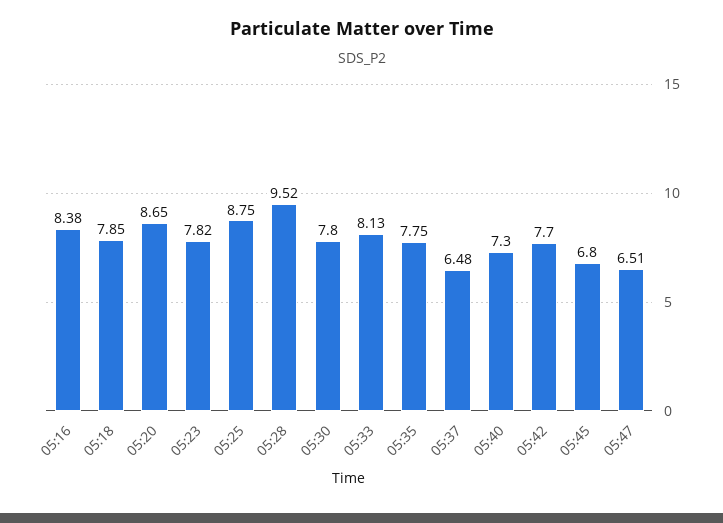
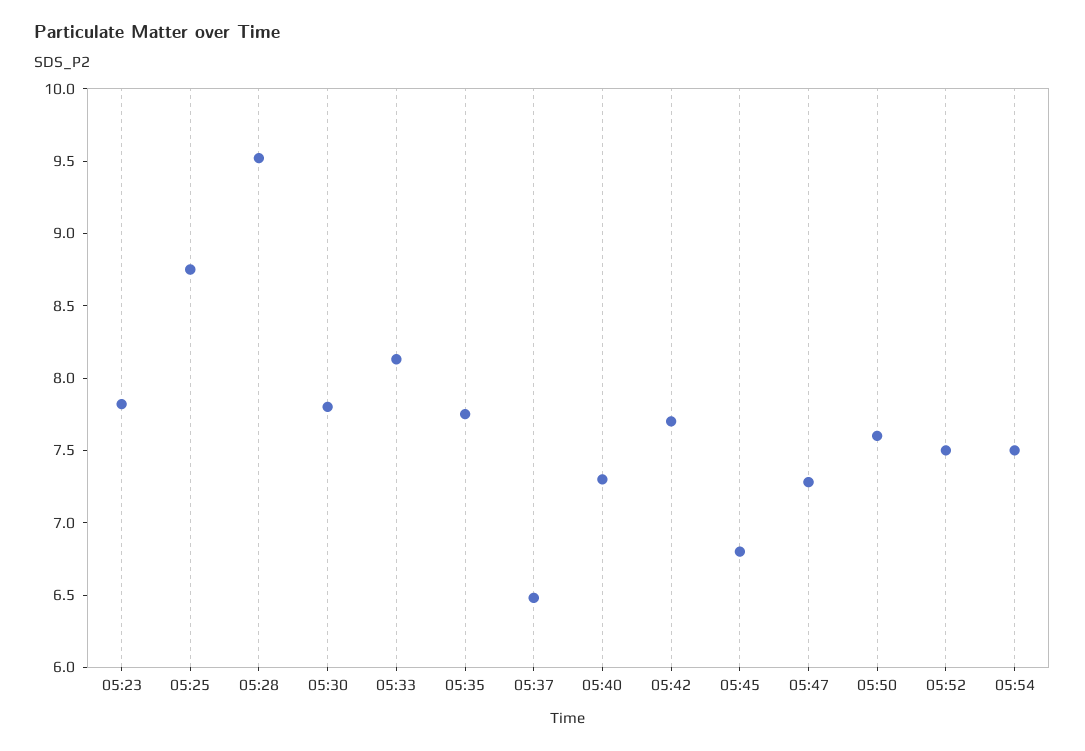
05:16: 8.38 -> none
05:18: 7.85 -> none
05:20: 8.65 -> none
05:47: 6.51 -> 7.3
05:50: none -> 7.6
05:52: none -> 7.5
05:54: none -> 7.5

